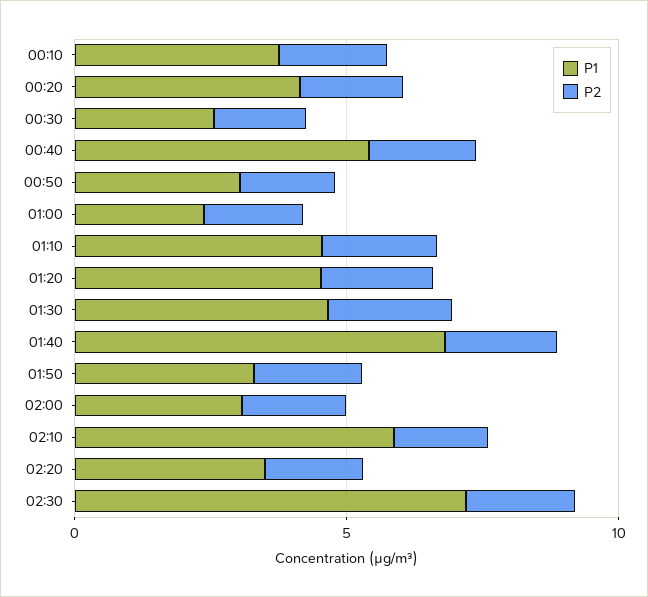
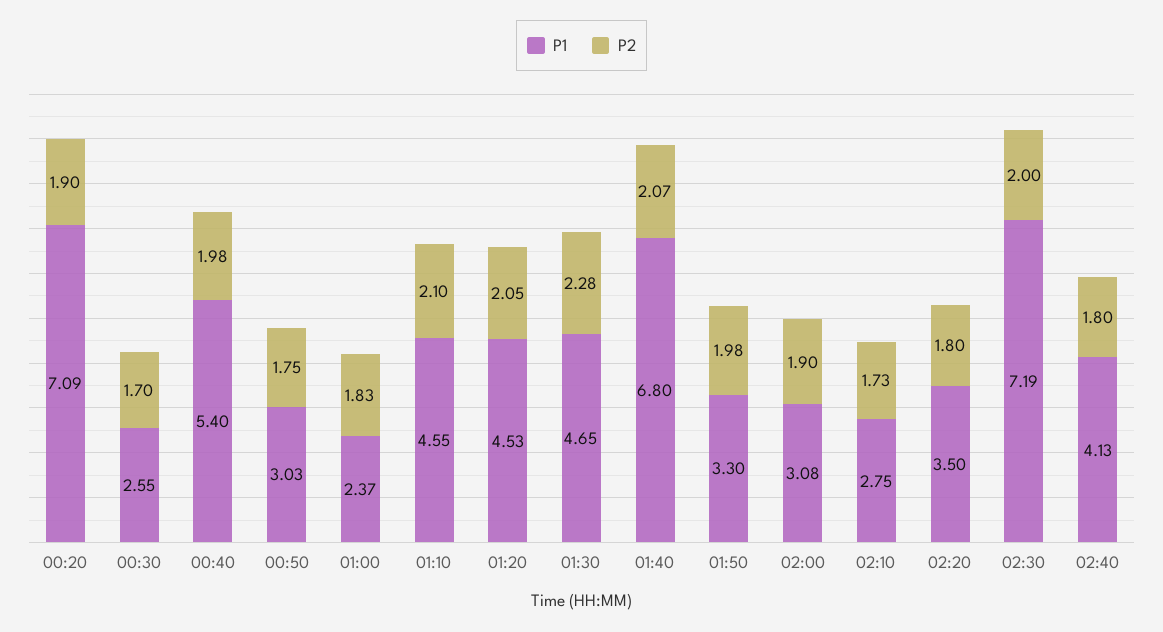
P1, 00:10: 4 -> none
P2, 00:10: 2 -> none
P1, 00:20: 4 -> 7.09
P1, 02:10: 6 -> 2.75
P1, 02:40: none -> 4.13
P2, 02:40: none -> 1.8

